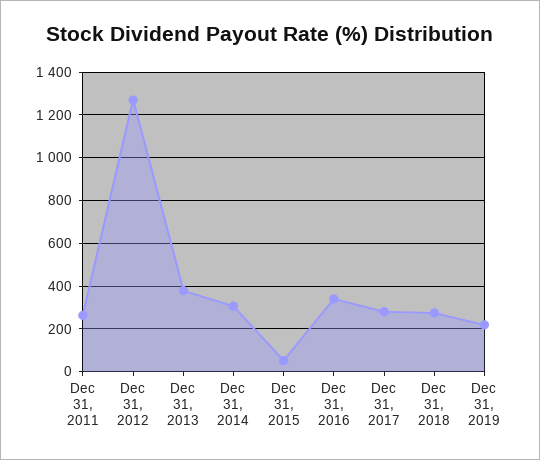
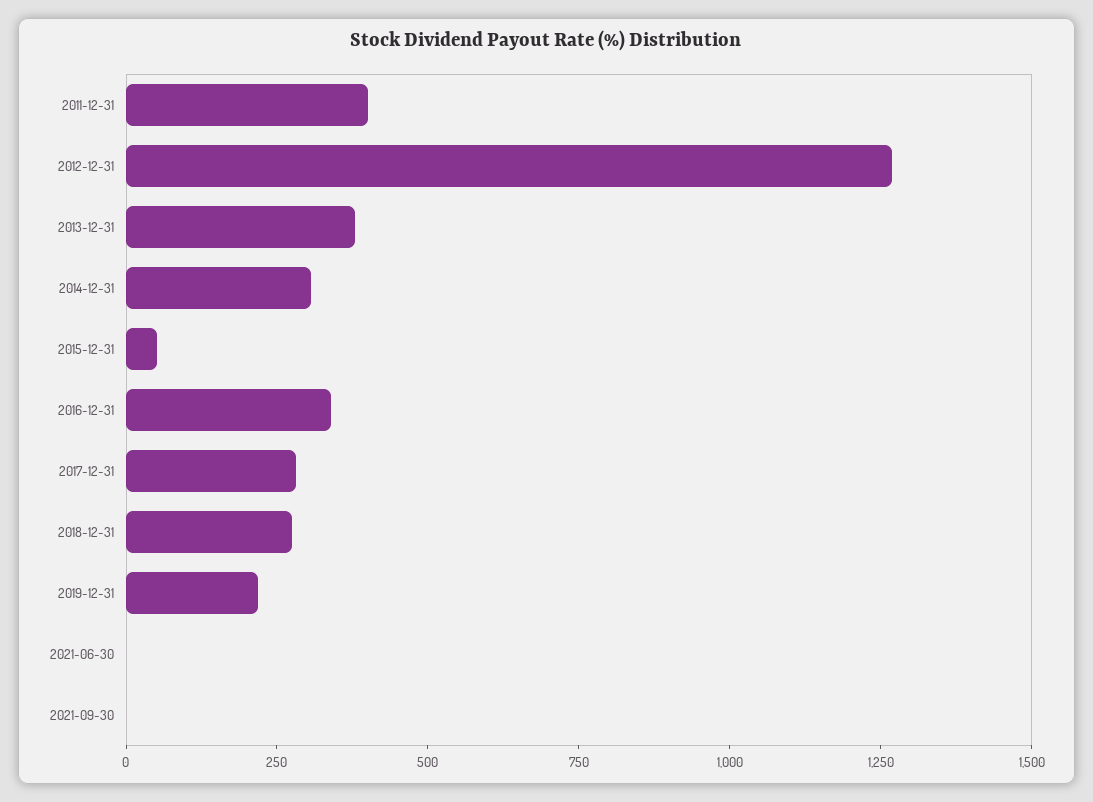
Dec 31, 2011: 250 -> 400
2021-06-30: none -> 0
2021-09-30: none -> 0

